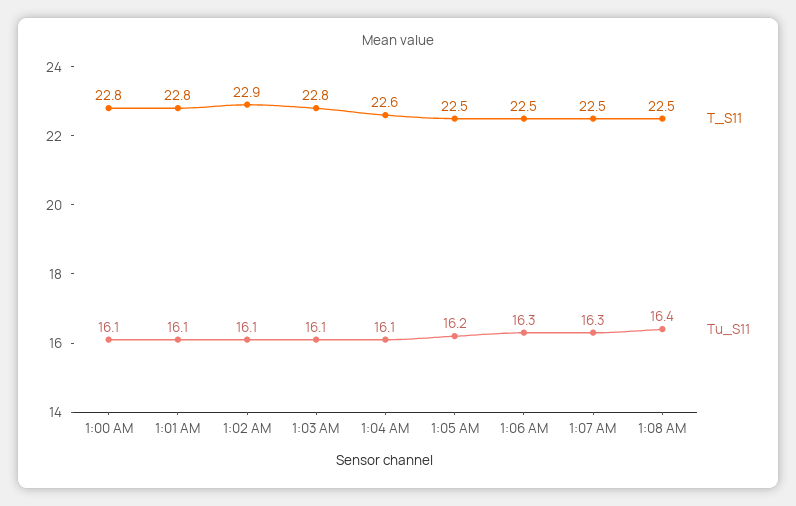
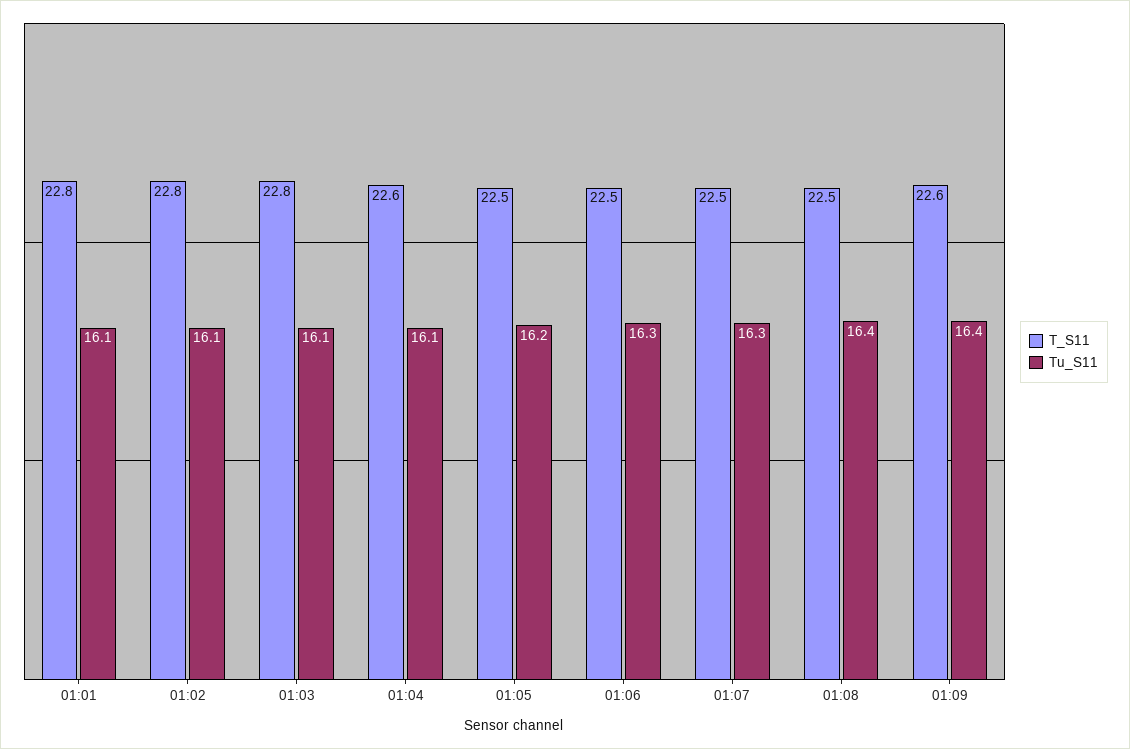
T_S11, 1:00 AM: 22.8 -> none
Tu_S11, 1:00 AM: 16.1 -> none
T_S11, 1:02 AM: 22.9 -> 22.8
T_S11, 01:09: none -> 22.6
Tu_S11, 01:09: none -> 16.4

